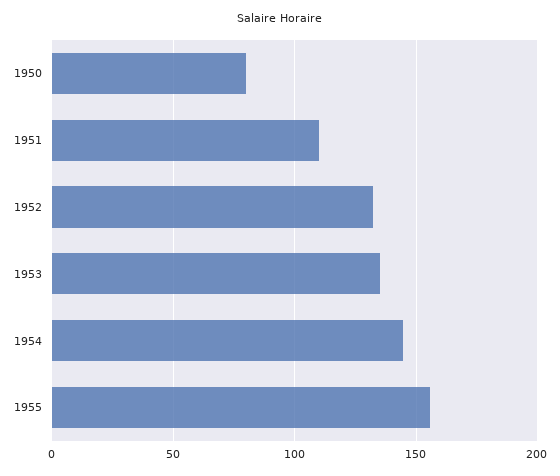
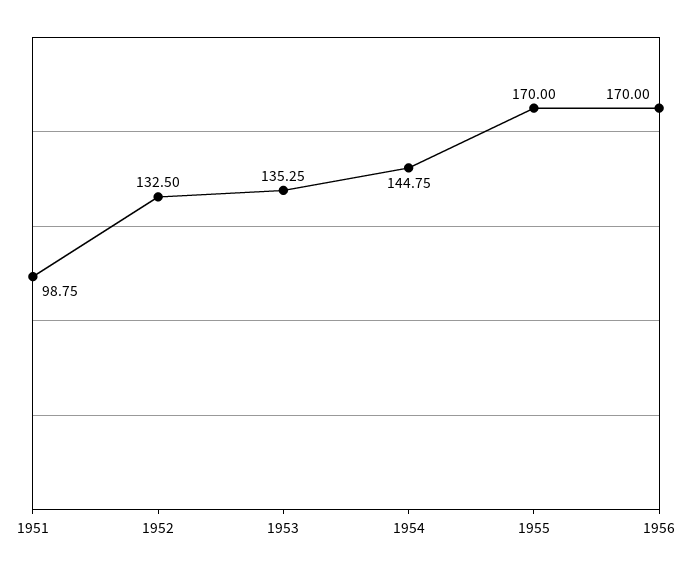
1950: 80 -> none
1951: 110 -> 98.75
1955: 155 -> 170
1956: none -> 170

